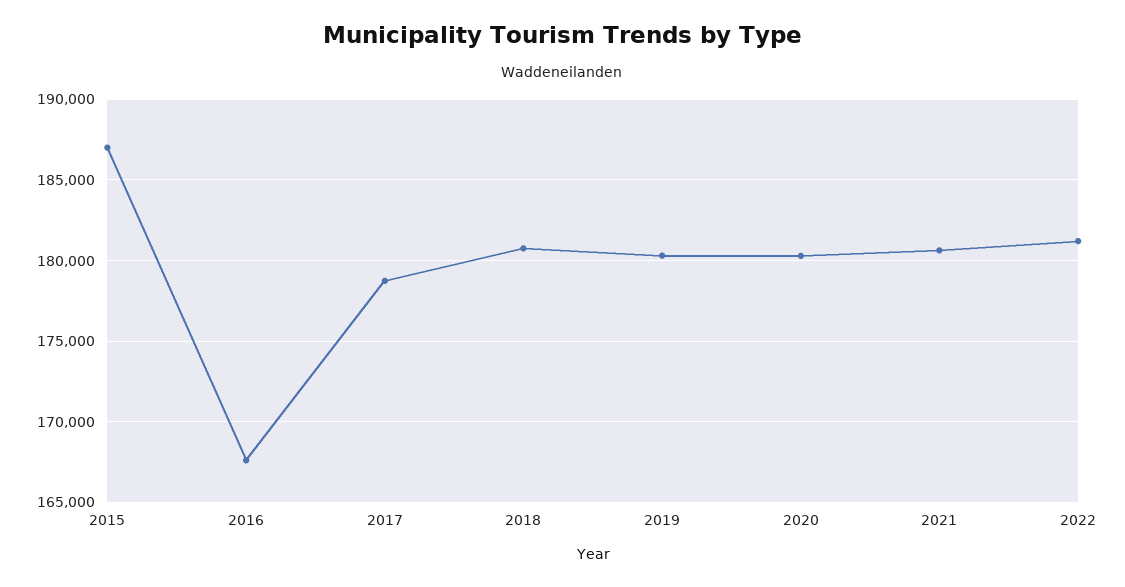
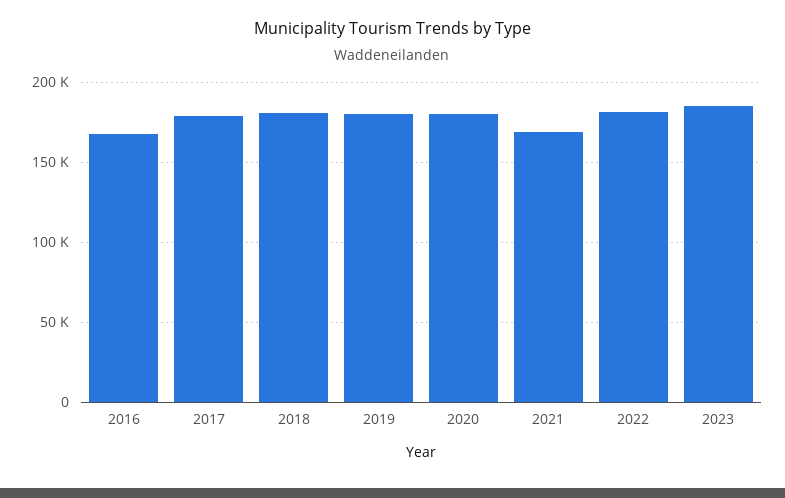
2015: 187000 -> none
2021: 180500 -> 170000
2023: none -> 185000

